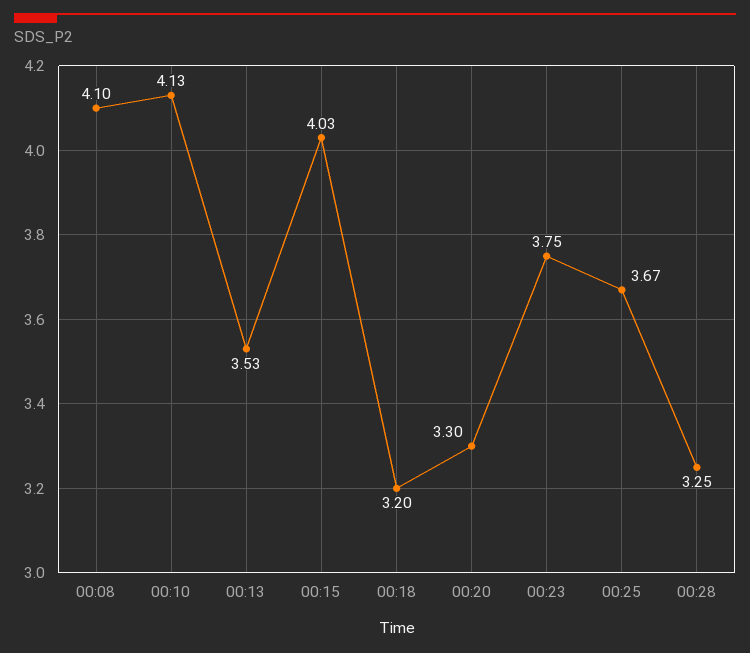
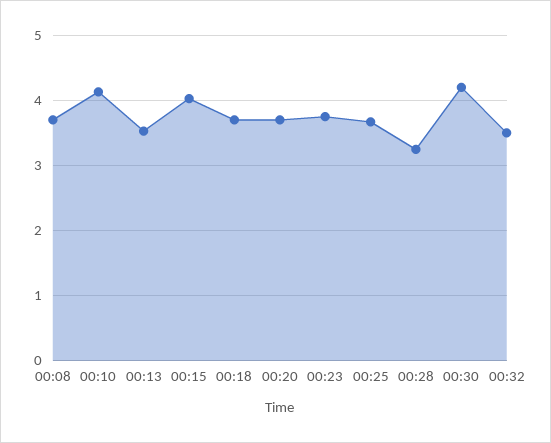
00:08: 4.1 -> 3.7
00:18: 3.2 -> 3.7
00:20: 3.3 -> 3.7
00:30: none -> 4.2
00:32: none -> 3.5

